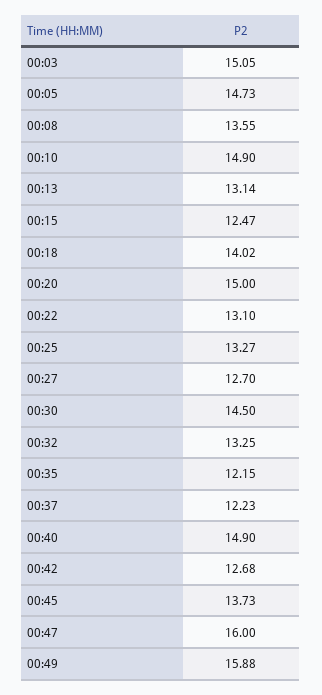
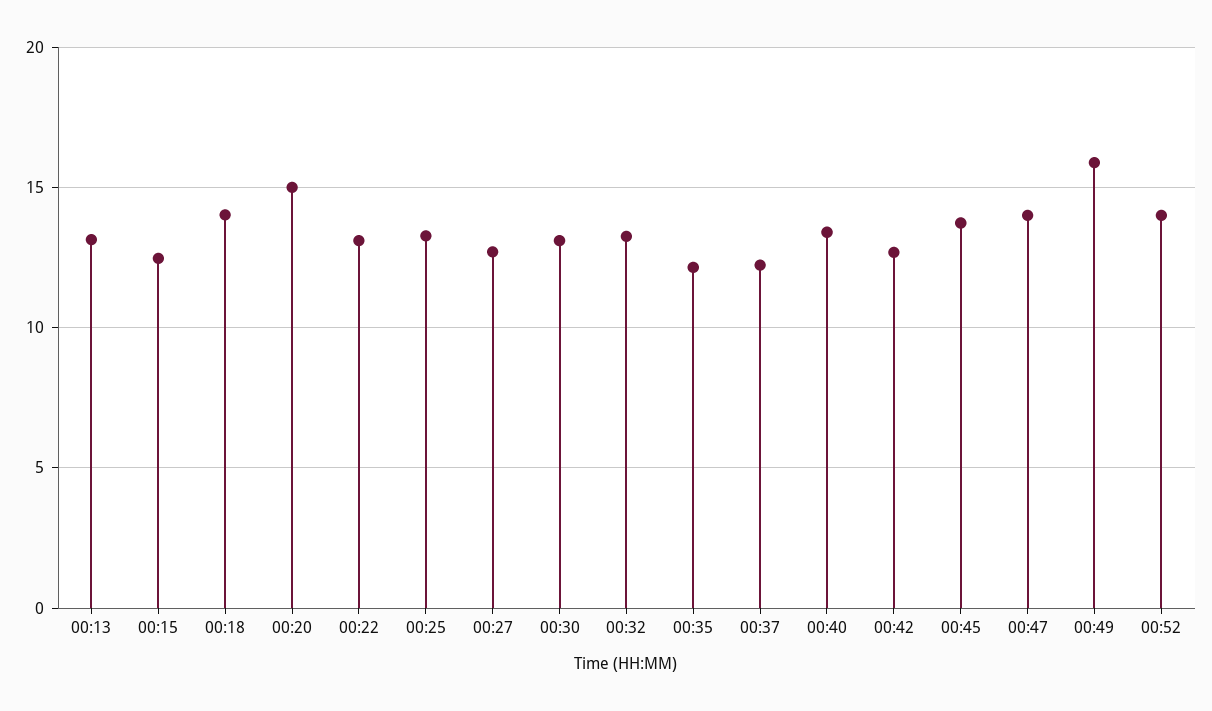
00:03: 15.05 -> none
00:05: 14.73 -> none
00:08: 13.55 -> none
00:10: 14.9 -> none
00:30: 14.5 -> 13
00:40: 14.9 -> 13.5
00:47: 16 -> 14
00:52: none -> 14

